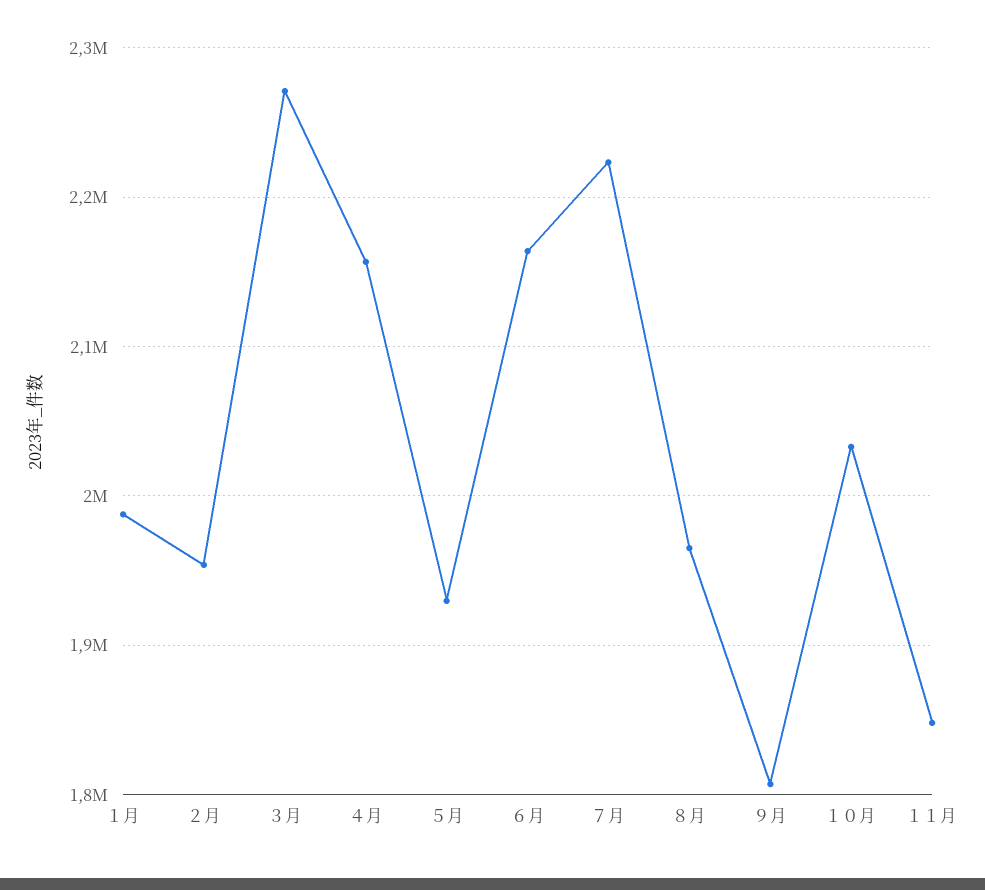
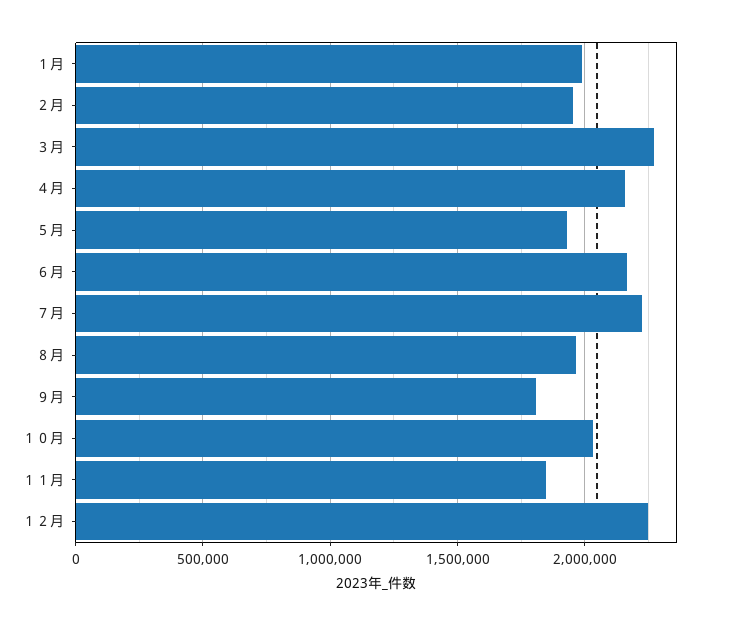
１２月: none -> 2250000

